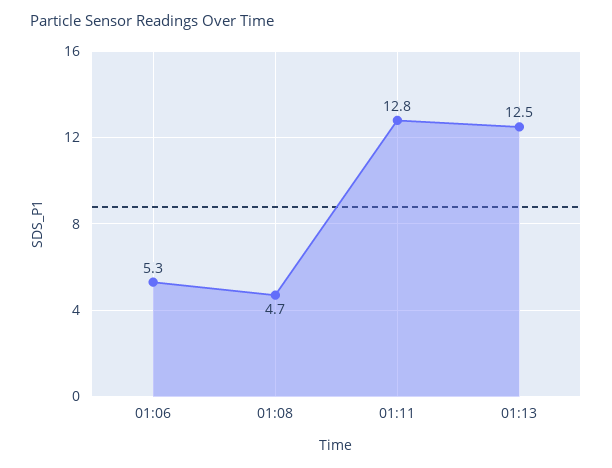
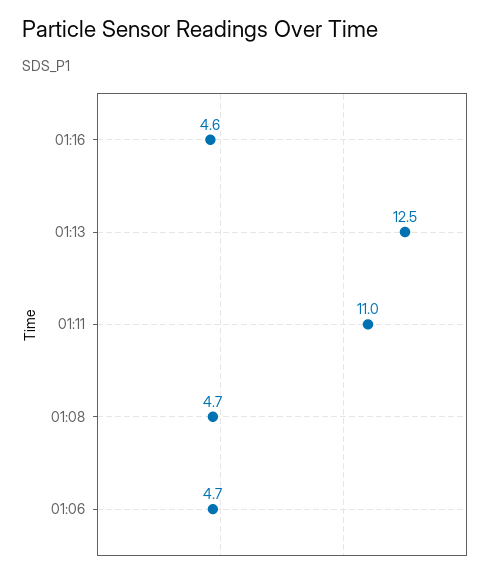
01:06: 5.3 -> 4.7
01:11: 12.8 -> 11
01:16: none -> 4.6

